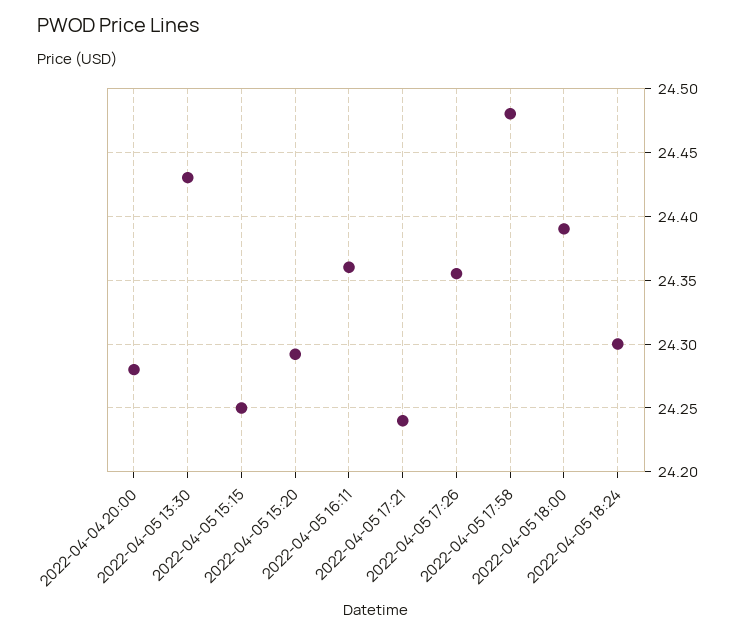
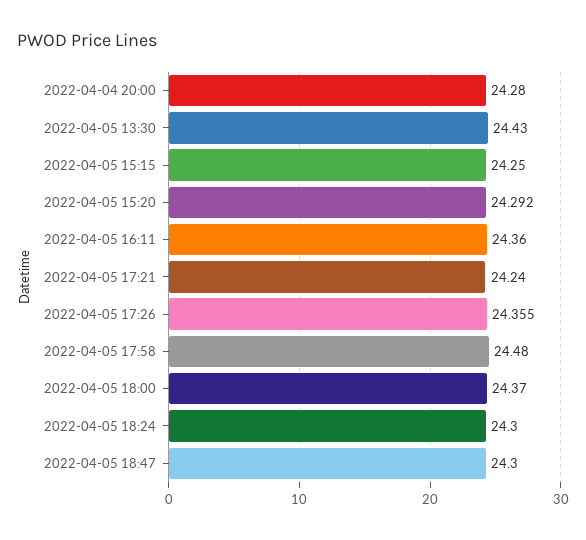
2022-04-05 18:00: 24.39 -> 24.37
2022-04-05 18:47: none -> 24.3

